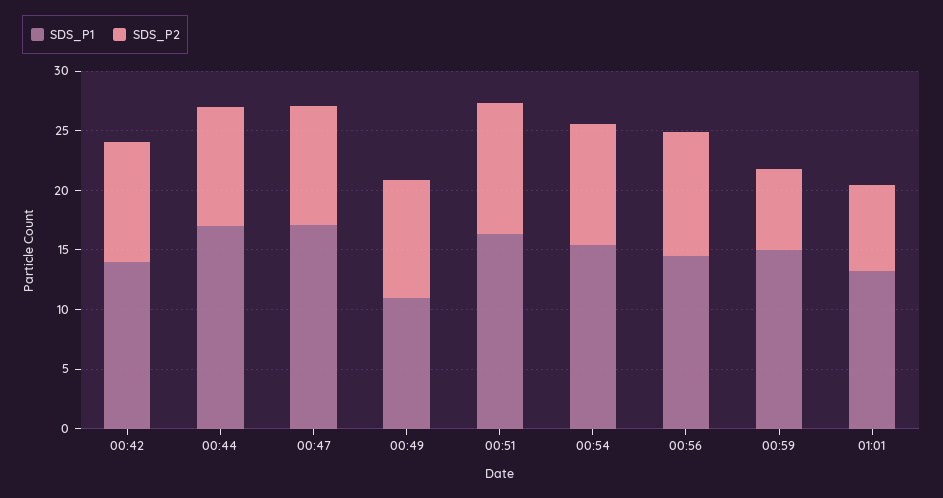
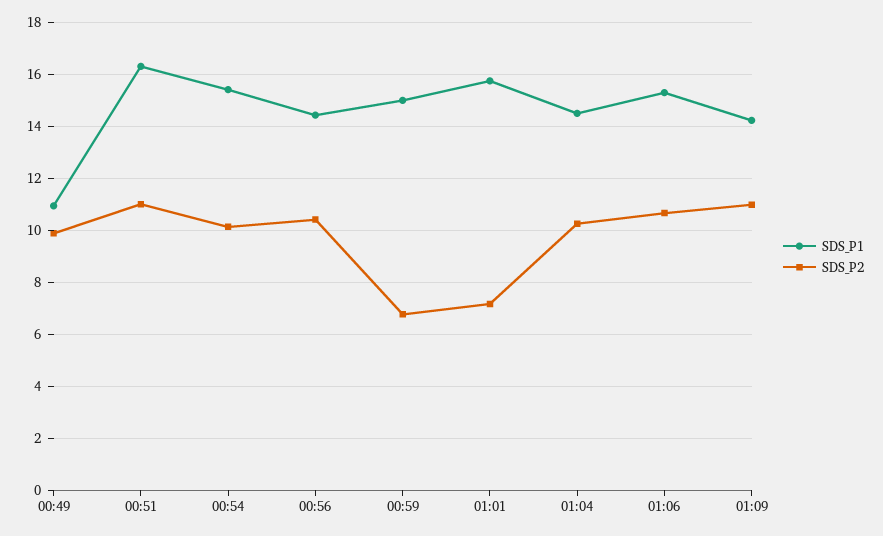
SDS_P1, 00:42: 14 -> none
SDS_P2, 00:42: 10 -> none
SDS_P1, 00:44: 17 -> none
SDS_P2, 00:44: 10 -> none
SDS_P1, 00:47: 17 -> none
SDS_P2, 00:47: 10 -> none
SDS_P1, 01:01: 13 -> 15.75
SDS_P1, 01:04: none -> 14.5
SDS_P2, 01:04: none -> 10.25
SDS_P1, 01:06: none -> 15.25
SDS_P2, 01:06: none -> 10.75
SDS_P1, 01:09: none -> 14.25
SDS_P2, 01:09: none -> 11

